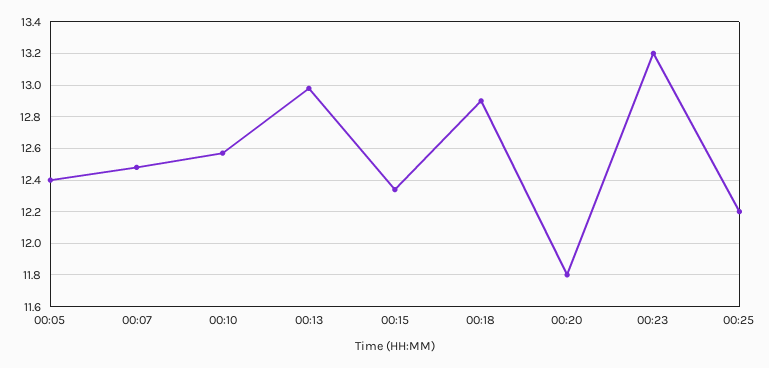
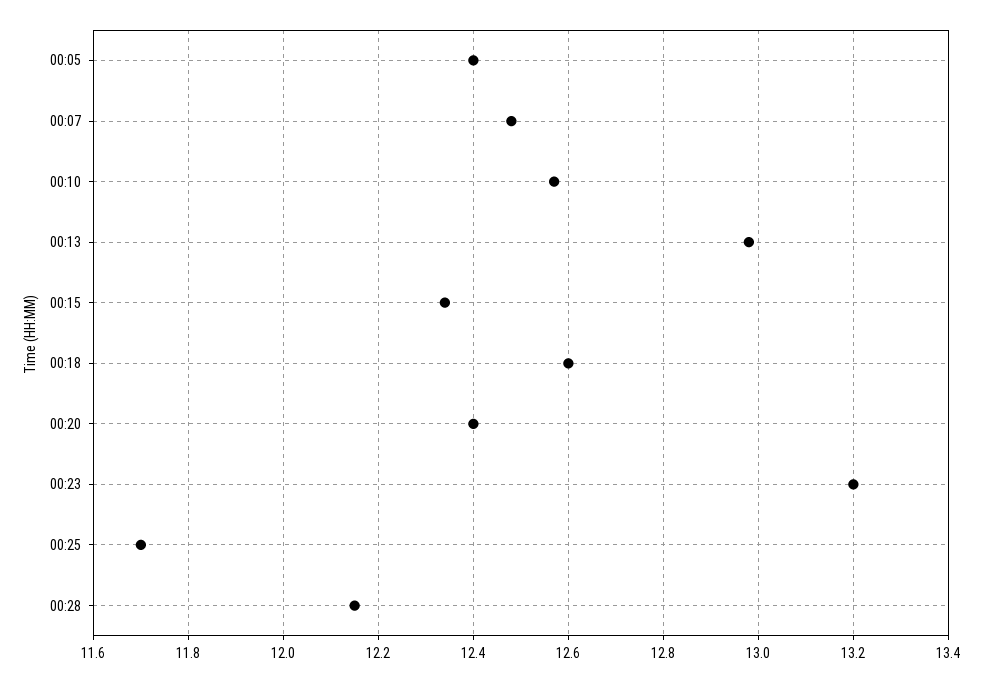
00:18: 12.9 -> 12.6
00:20: 11.8 -> 12.4
00:25: 12.2 -> 11.7
00:28: none -> 12.15

